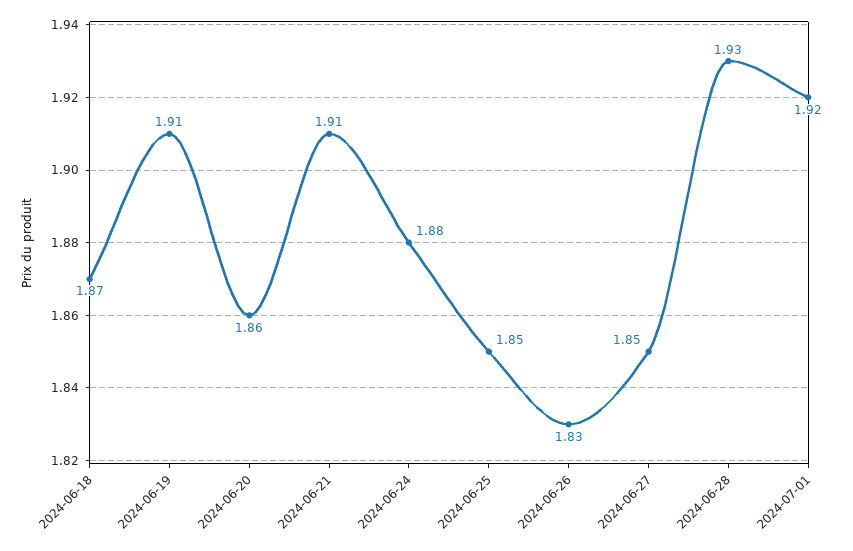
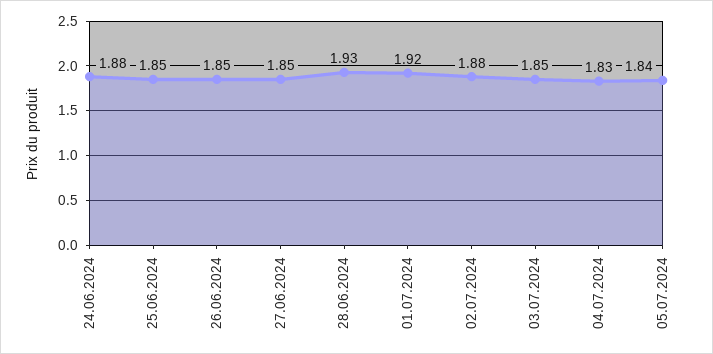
2024-06-18: 1.87 -> none
2024-06-19: 1.91 -> none
2024-06-20: 1.86 -> none
2024-06-21: 1.91 -> none
2024-06-26: 1.83 -> 1.85
02.07.2024: none -> 1.88
03.07.2024: none -> 1.85
04.07.2024: none -> 1.83
05.07.2024: none -> 1.84

